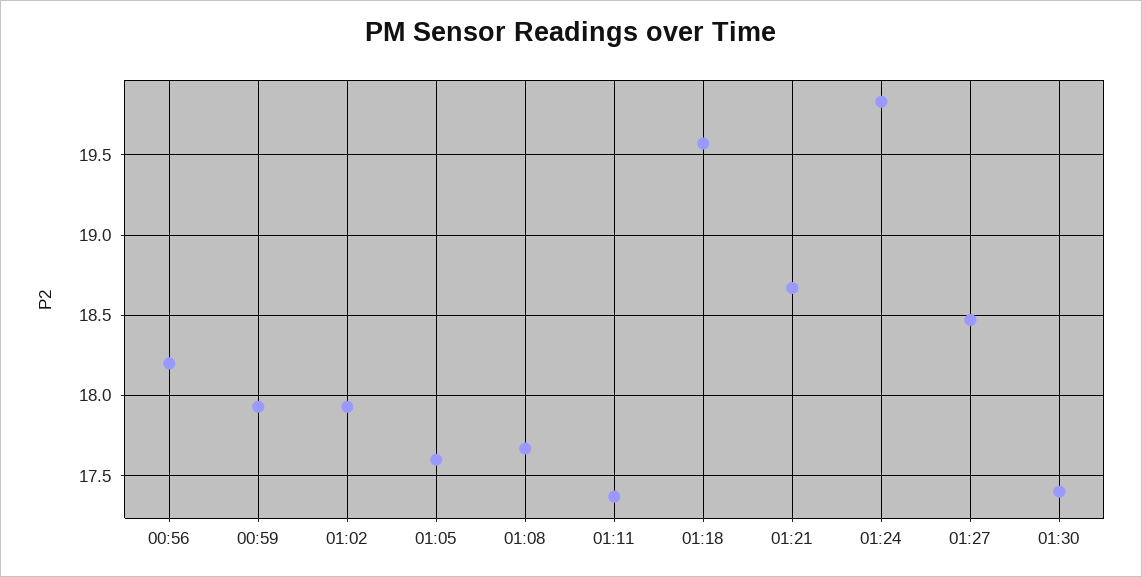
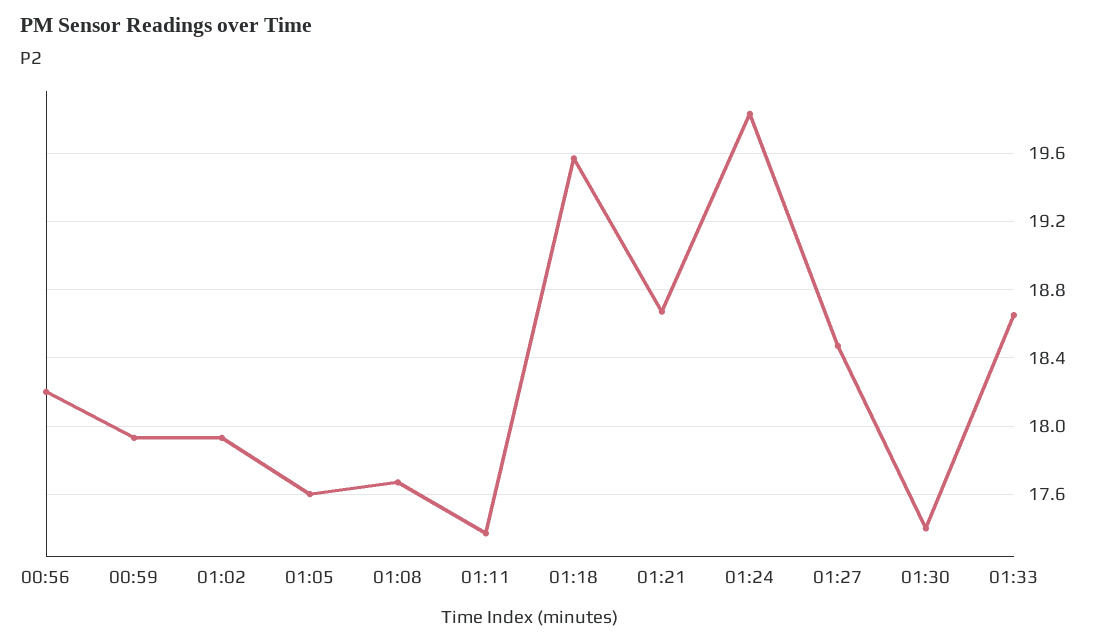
01:33: none -> 18.65

